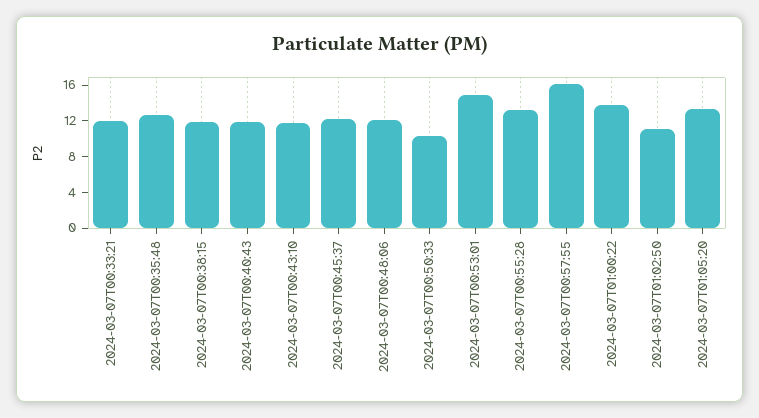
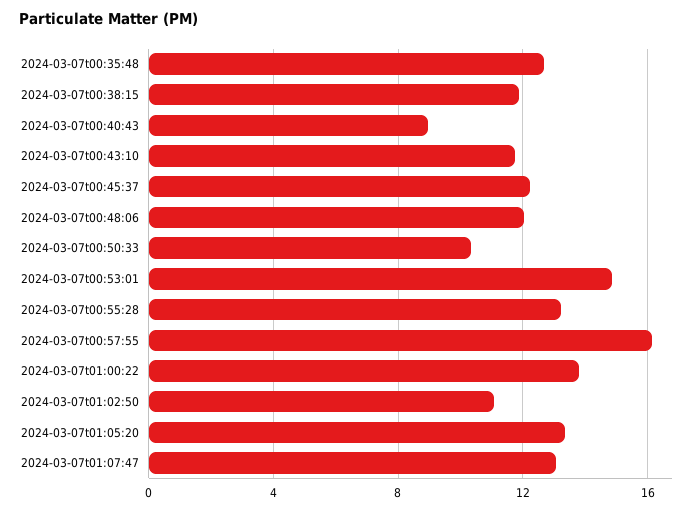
2024-03-07T00:33:21: 12 -> none
2024-03-07T00:40:43: 12 -> 9
2024-03-07t01:07:47: none -> 13

